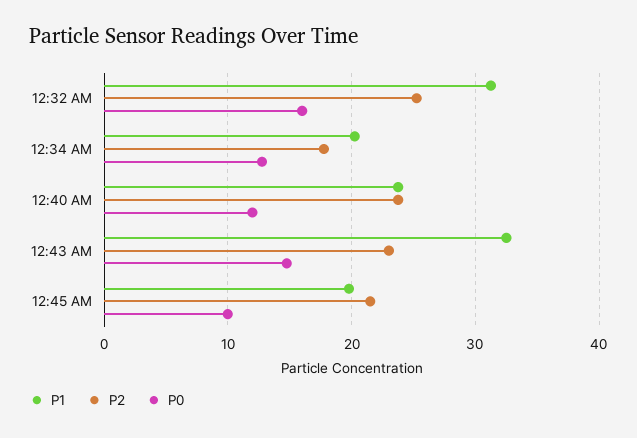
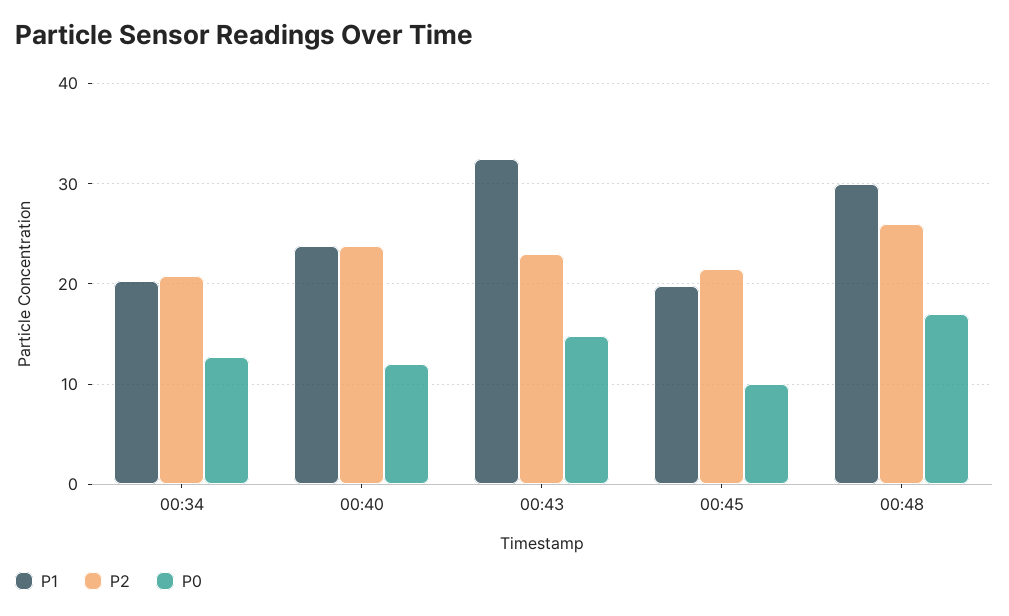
P1, 12:32 AM: 31 -> none
P2, 12:32 AM: 25 -> none
P0, 12:32 AM: 16 -> none
P2, 12:34 AM: 18 -> 21
P1, 00:48: none -> 30
P2, 00:48: none -> 26
P0, 00:48: none -> 17

